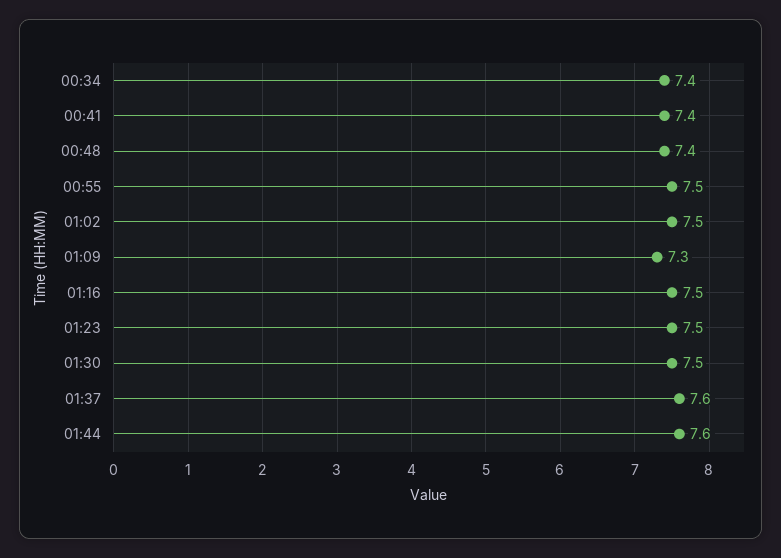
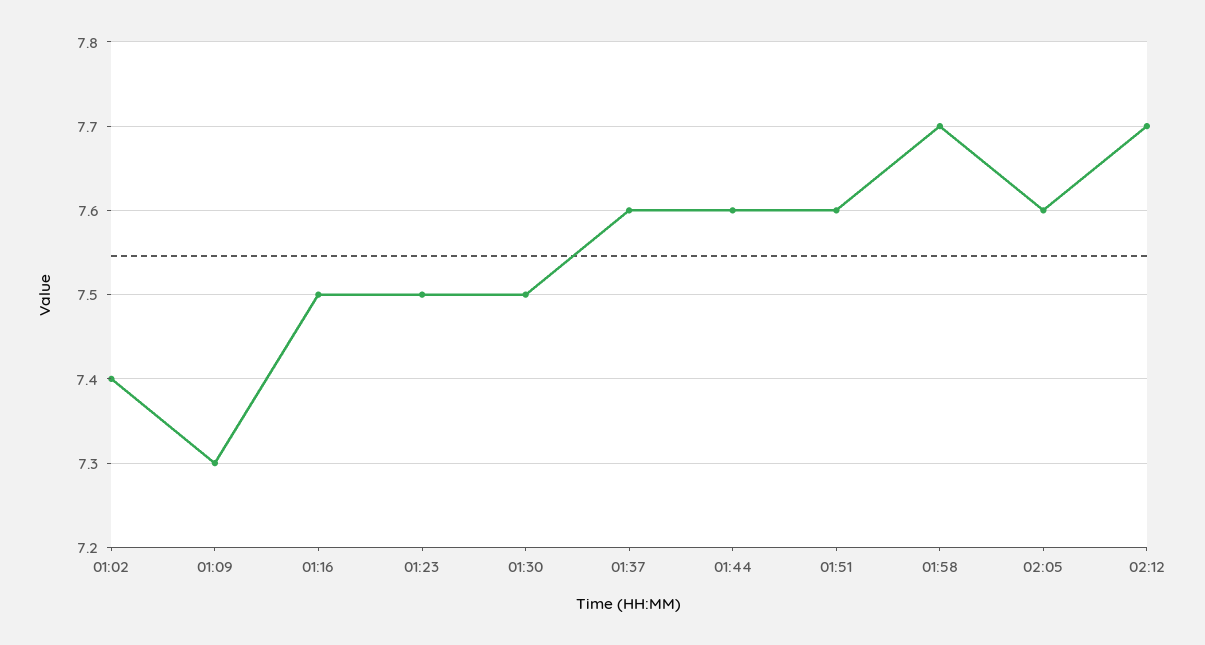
00:34: 7.4 -> none
00:41: 7.4 -> none
00:48: 7.4 -> none
00:55: 7.5 -> none
01:02: 7.5 -> 7.4
01:51: none -> 7.6
01:58: none -> 7.7
02:05: none -> 7.6
02:12: none -> 7.7

